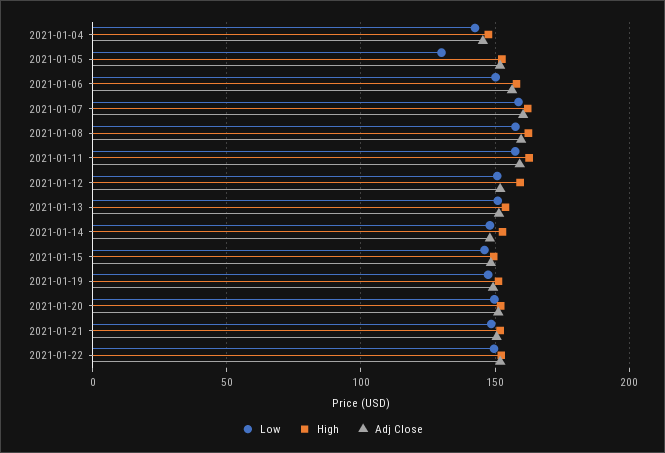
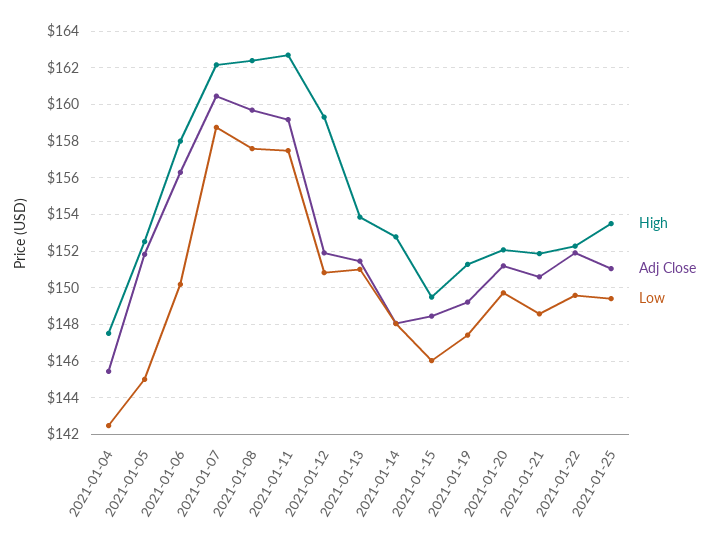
Low, 2021-01-05: 130 -> 145
High, 2021-01-25: none -> 153.5
Adj Close, 2021-01-25: none -> 151
Low, 2021-01-25: none -> 149.5

